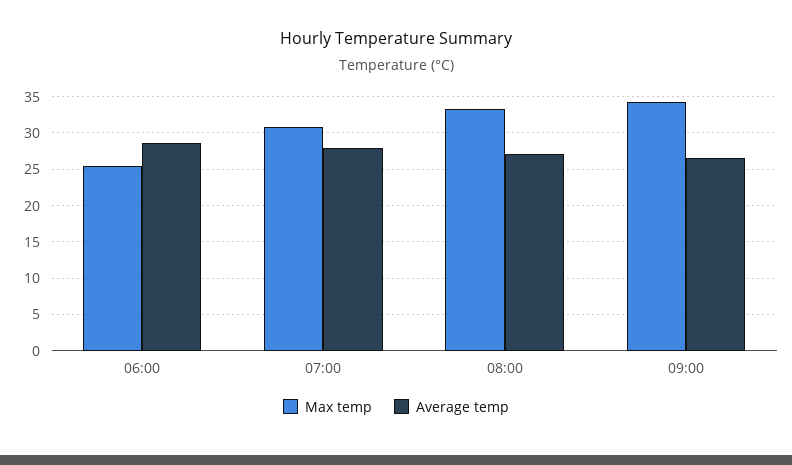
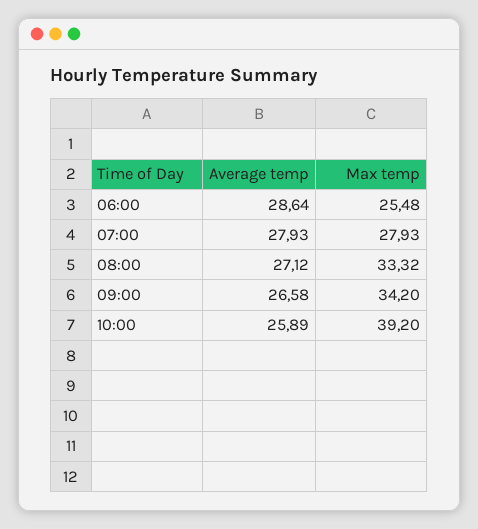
Max temp, 07:00: 31 -> 27.93
Average temp, 10:00: none -> 25.89
Max temp, 10:00: none -> 39.2

